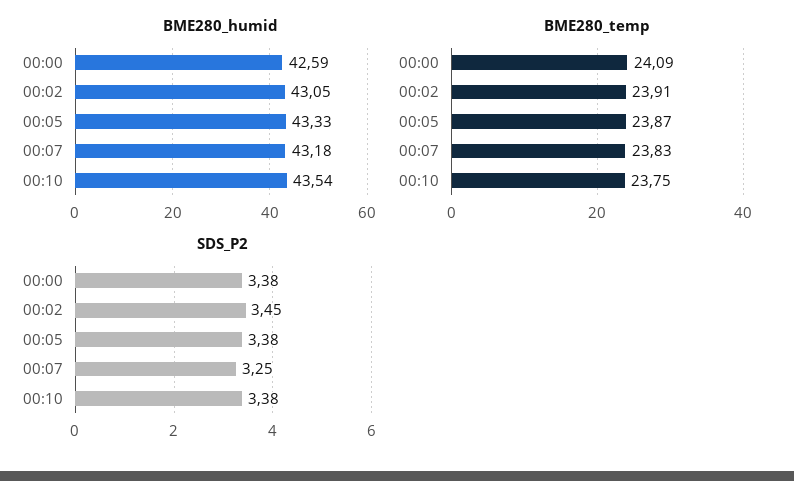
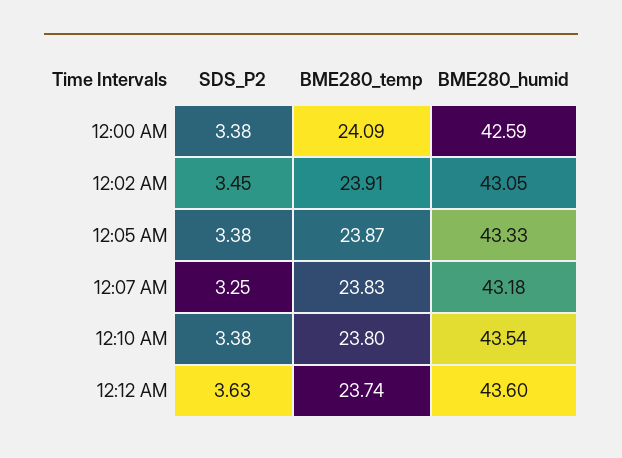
BME280_temp, 00:10: 23.75 -> 23.8
SDS_P2, 12:12 AM: none -> 3.63
BME280_temp, 12:12 AM: none -> 23.74
BME280_humid, 12:12 AM: none -> 43.6

